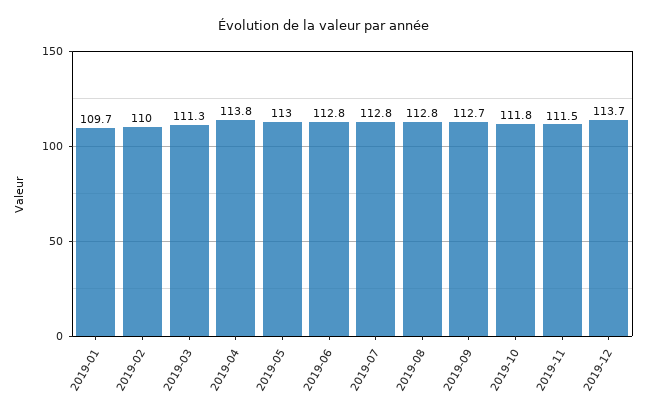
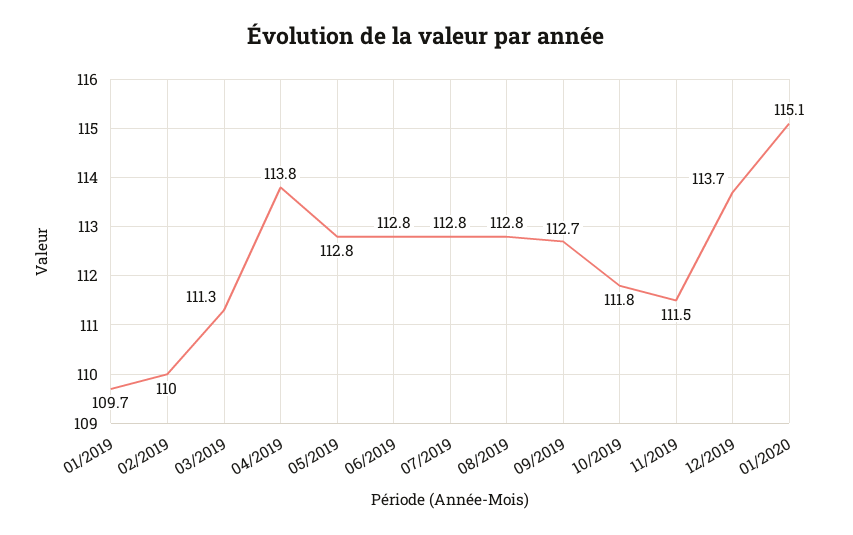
2019-05: 113 -> 112.8
01/2020: none -> 115.1

